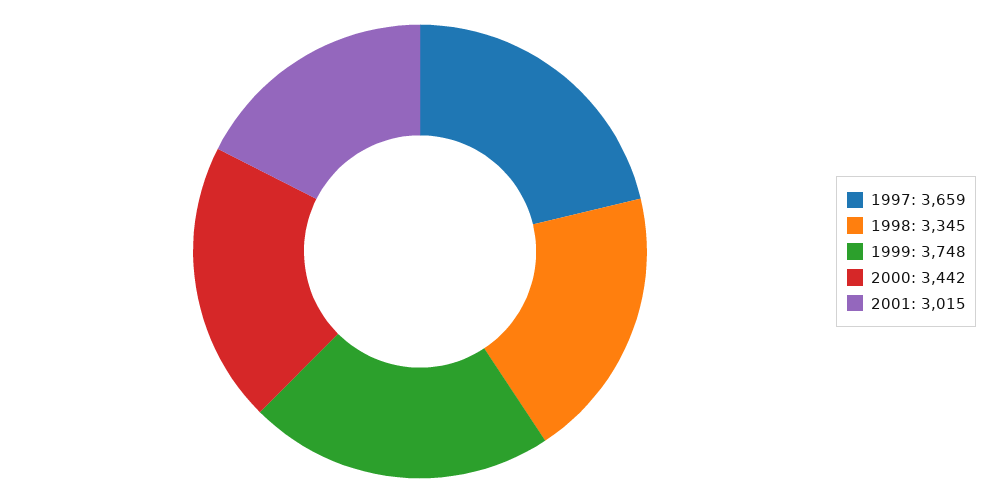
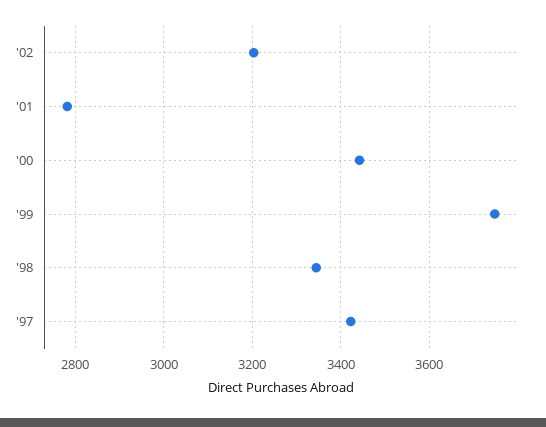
1997: 3659 -> 3420
2001: 3015 -> 2780
'02: none -> 3200

